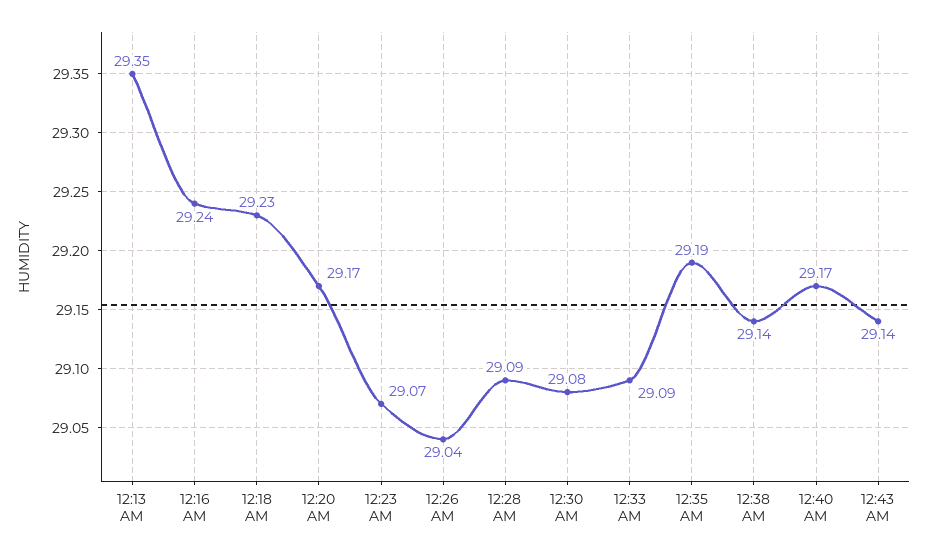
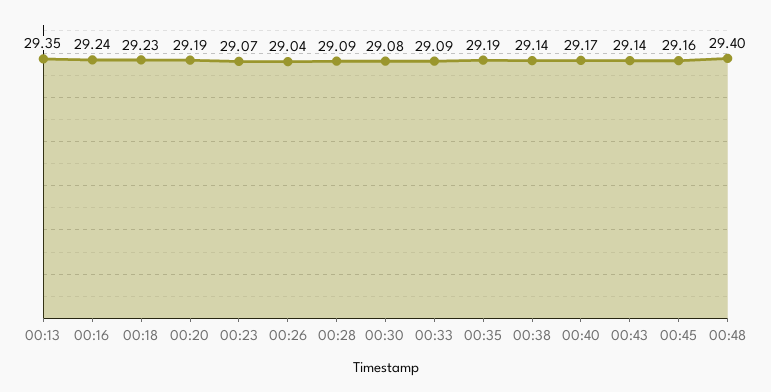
12:20 AM: 29.17 -> 29.19
00:45: none -> 29.16
00:48: none -> 29.4

